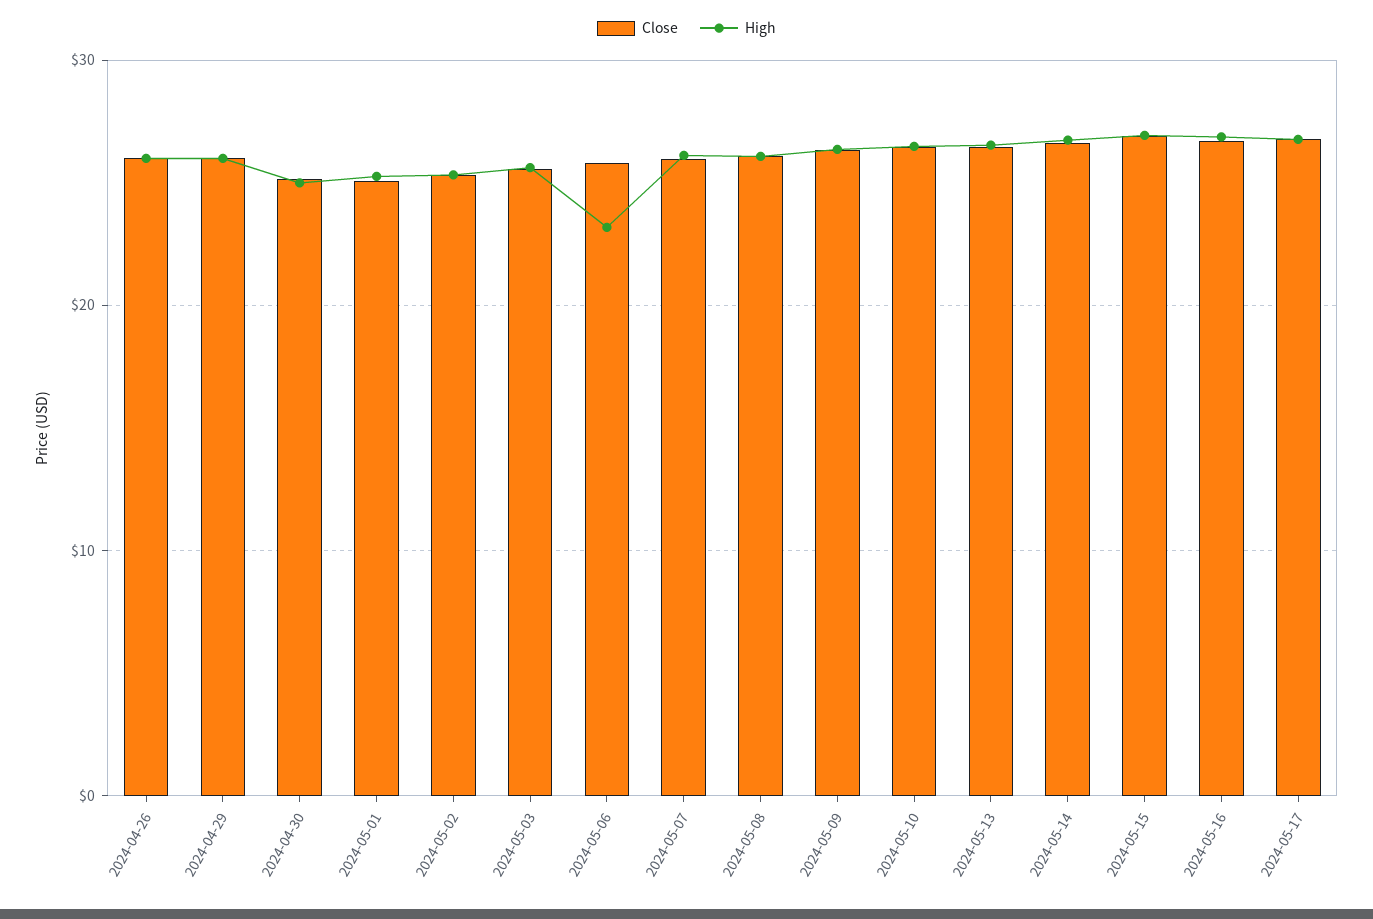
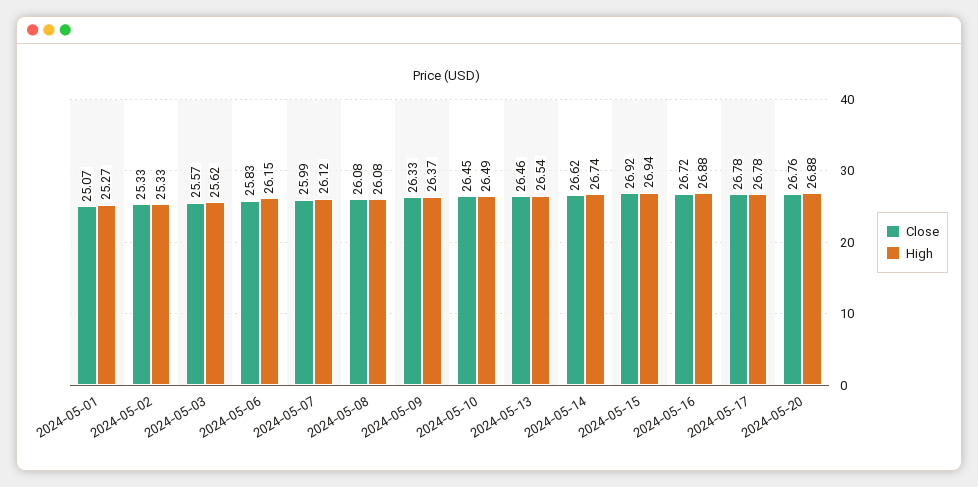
Close, 2024-04-26: 26 -> none
High, 2024-04-26: 26 -> none
Close, 2024-04-29: 26 -> none
High, 2024-04-29: 26 -> none
Close, 2024-04-30: 25 -> none
High, 2024-04-30: 25 -> none
High, 2024-05-06: 23 -> 26.15
Close, 2024-05-20: none -> 26.76
High, 2024-05-20: none -> 26.88

